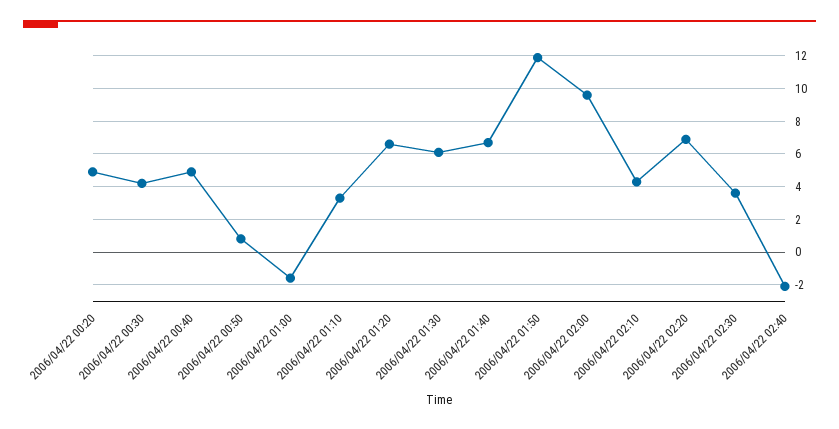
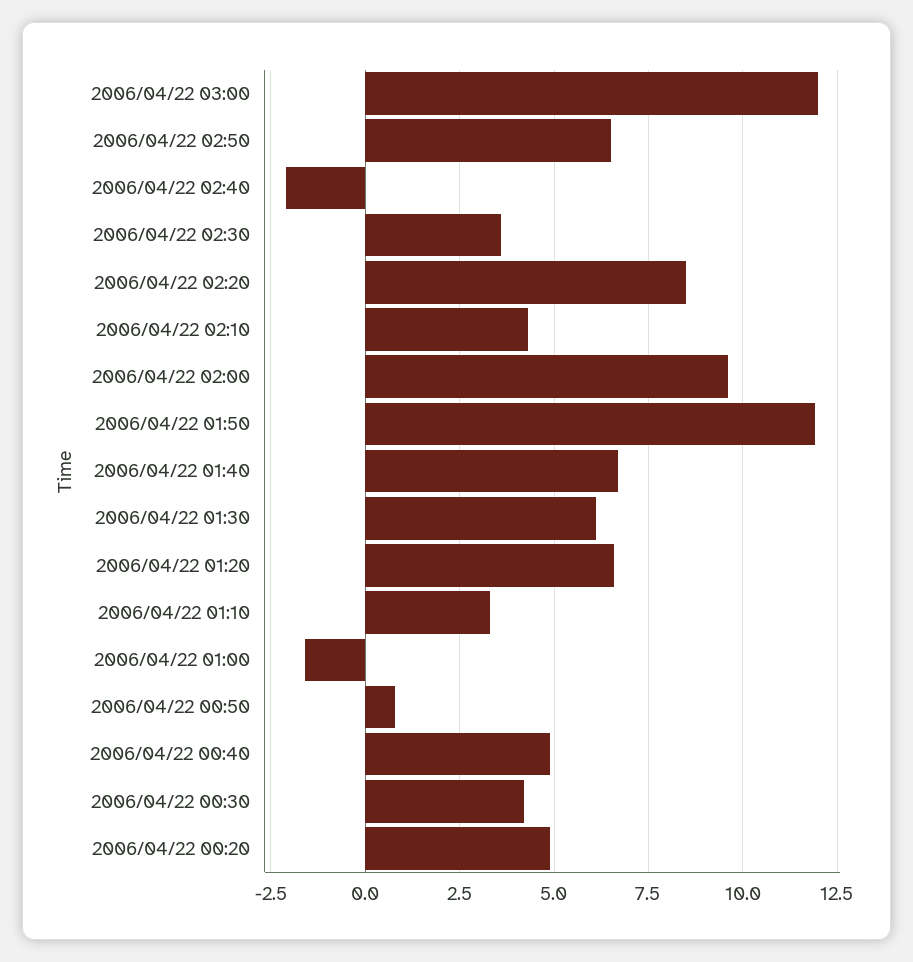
2006/04/22 02:20: 7 -> 8.5
2006/04/22 03:00: none -> 12
2006/04/22 02:50: none -> 6.5

